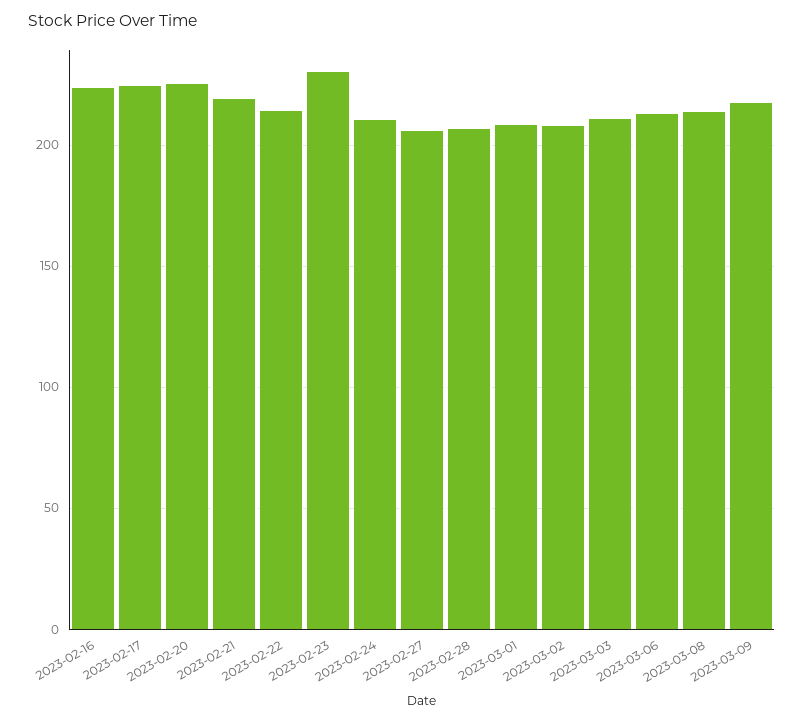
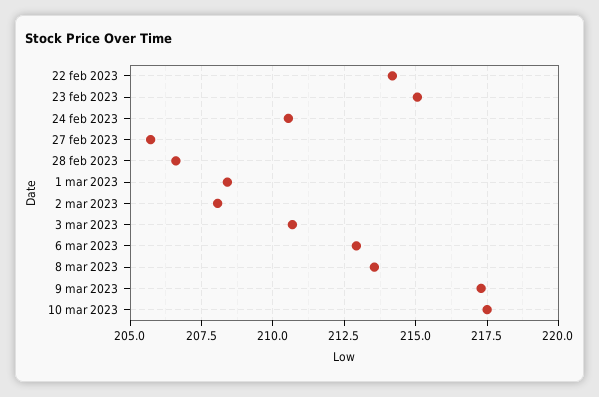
2023-02-16: 225 -> none
2023-02-17: 225 -> none
2023-02-20: 225 -> none
2023-02-21: 220 -> none
2023-02-23: 230 -> 215
10 mar 2023: none -> 217.5

